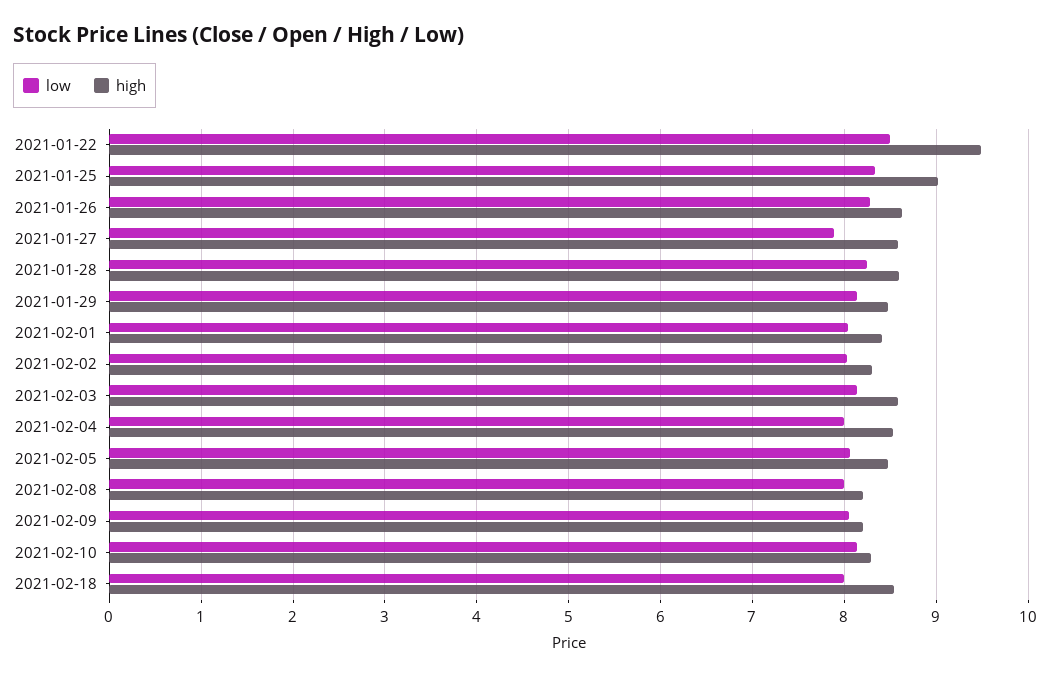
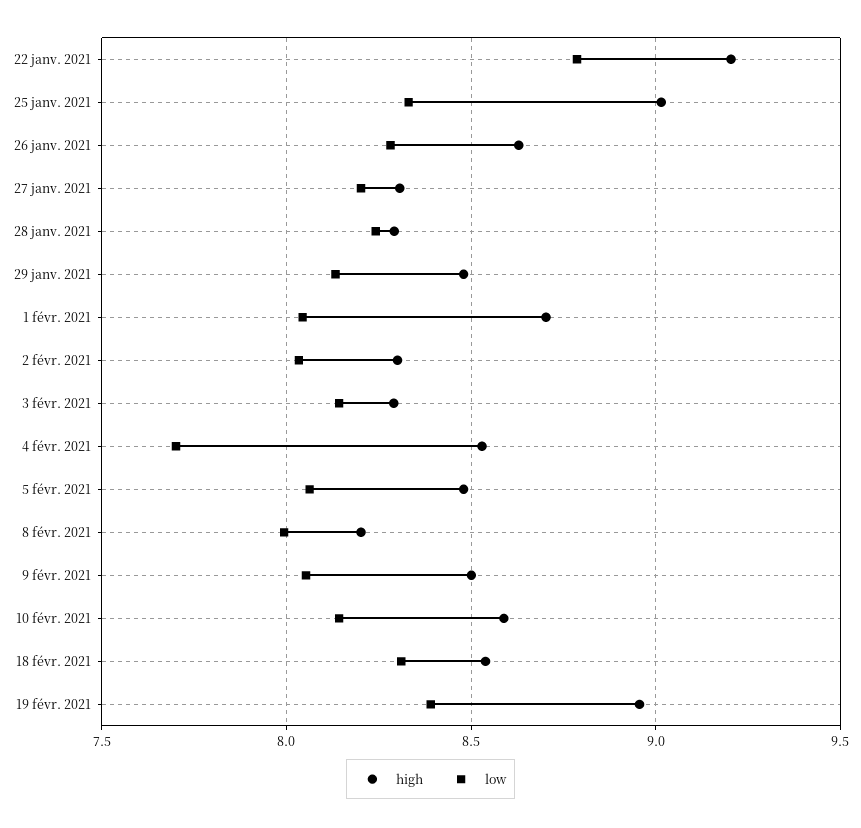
low, 2021-01-22: 8.5 -> 8.8
high, 2021-01-22: 9.5 -> 9.2
low, 2021-01-27: 7.9 -> 8.2
high, 2021-01-27: 8.6 -> 8.3
high, 2021-01-28: 8.6 -> 8.3
high, 2021-02-01: 8.4 -> 8.7
high, 2021-02-03: 8.6 -> 8.3
low, 2021-02-04: 8 -> 7.7
high, 2021-02-09: 8.2 -> 8.5
high, 2021-02-10: 8.3 -> 8.6
low, 2021-02-18: 8 -> 8.3
high, 19 févr. 2021: none -> 8.95
low, 19 févr. 2021: none -> 8.4

